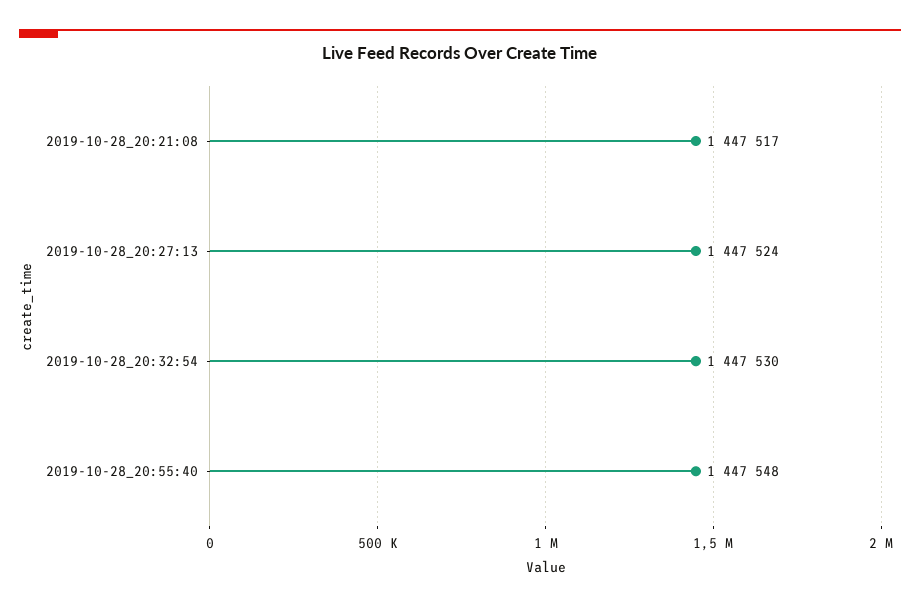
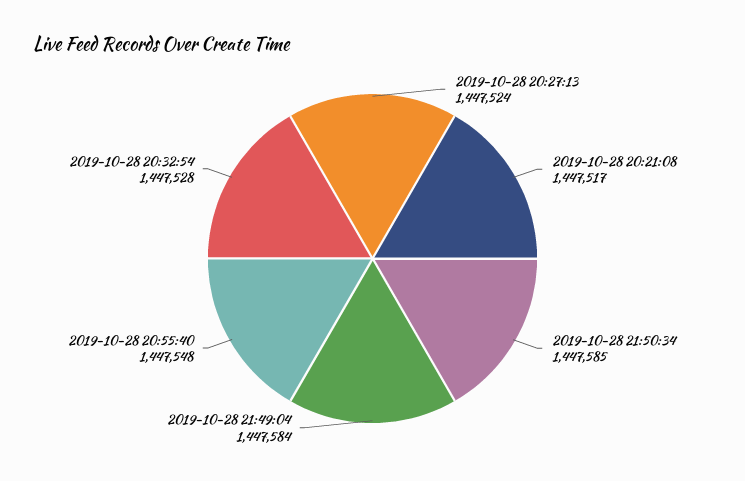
2019-10-28_20:32:54: 1447530 -> 1447528
2019-10-28 21:50:34: none -> 1447585
2019-10-28 21:49:04: none -> 1447584

